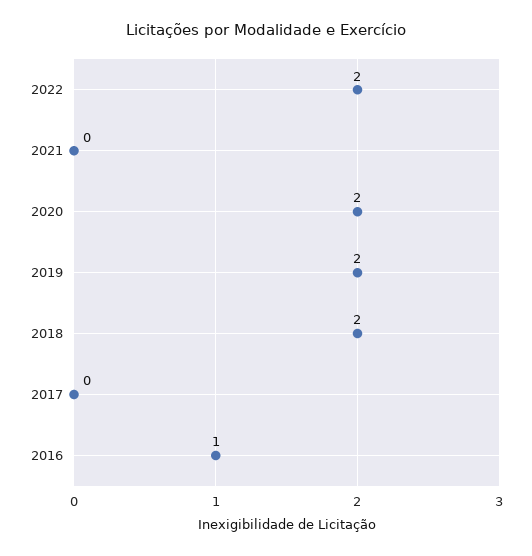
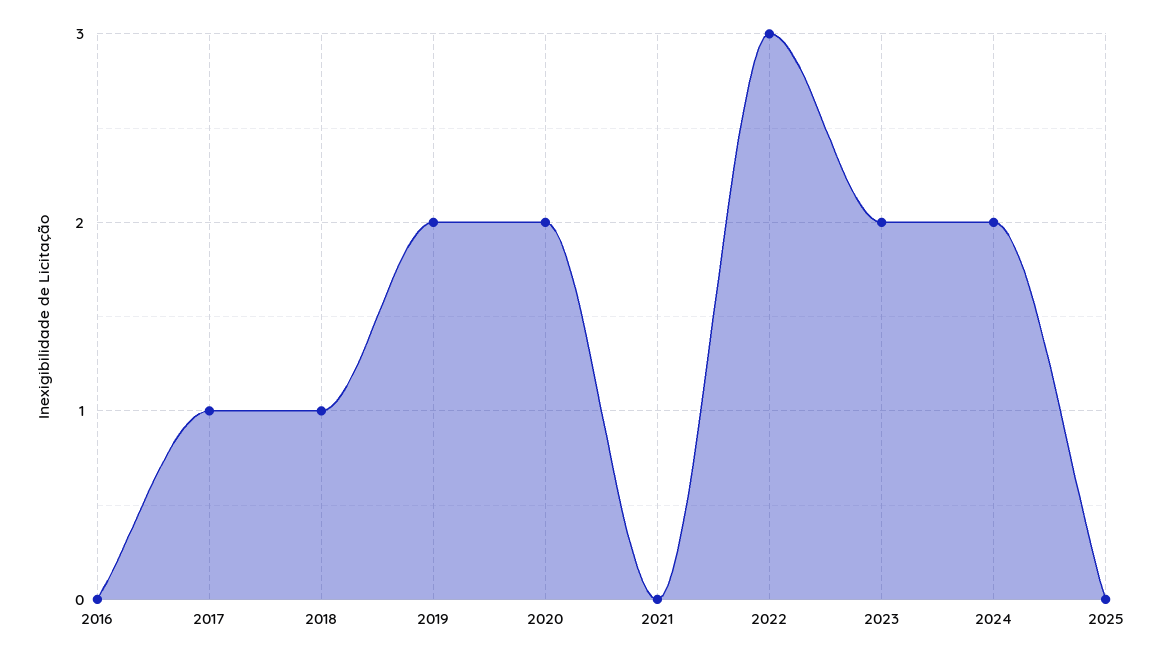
2022: 2 -> 3
2018: 2 -> 1
2017: 0 -> 1
2016: 1 -> 0
2023: none -> 2
2024: none -> 2
2025: none -> 0

